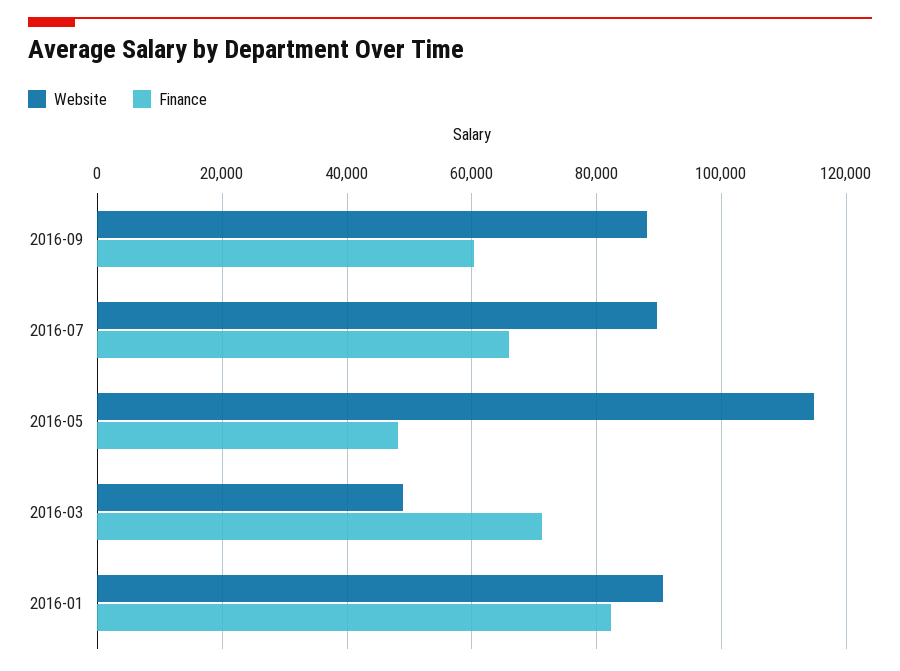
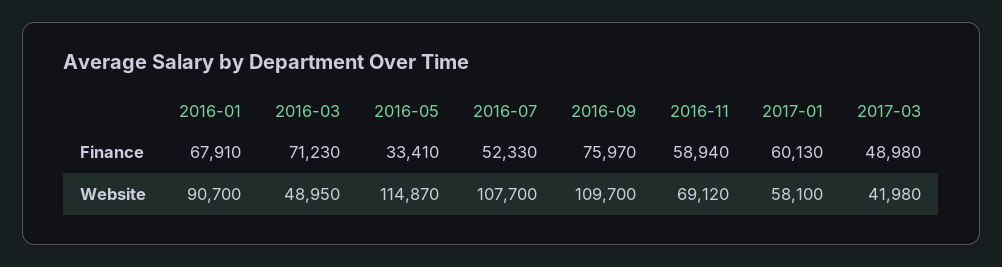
Website, 2016-09: 88000 -> 109700
Finance, 2016-09: 60000 -> 75970
Website, 2016-07: 90000 -> 107700
Finance, 2016-07: 66000 -> 52330
Finance, 2016-05: 48000 -> 33410
Finance, 2016-01: 82000 -> 67910
Finance, 2016-11: none -> 58940
Finance, 2017-01: none -> 60130
Finance, 2017-03: none -> 48980
Website, 2016-11: none -> 69120
Website, 2017-01: none -> 58100
Website, 2017-03: none -> 41980

